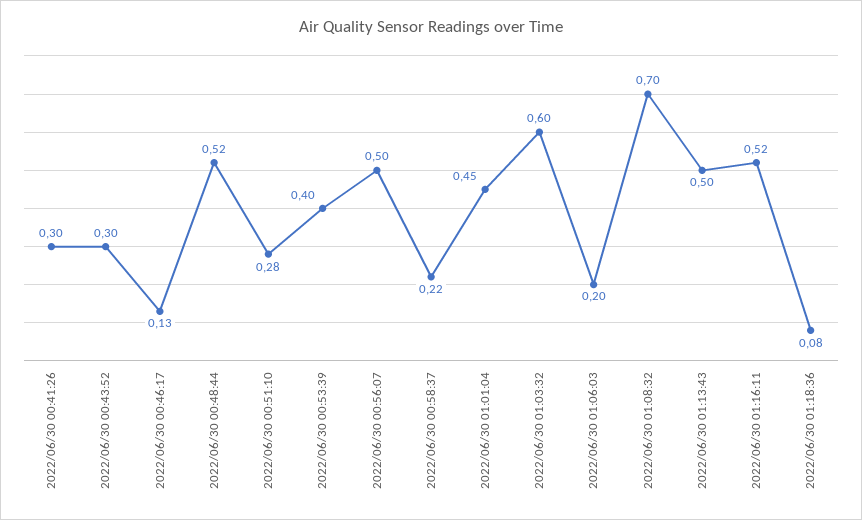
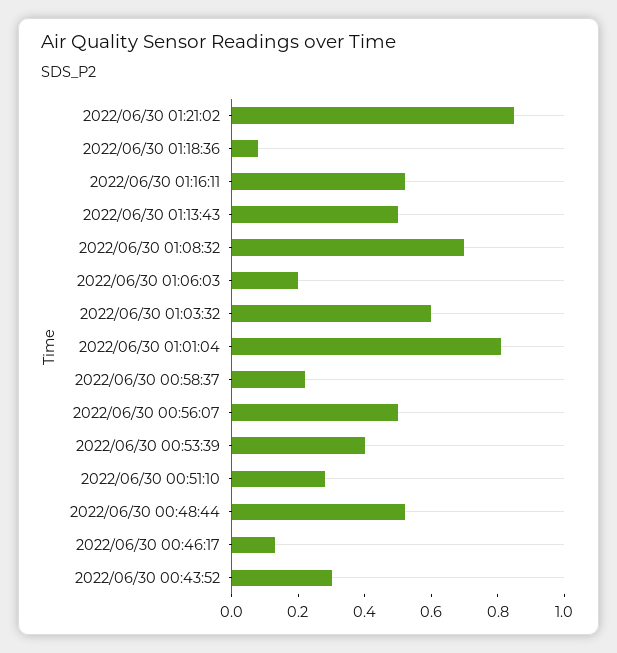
2022/06/30 00:41:26: 0.3 -> none
2022/06/30 01:01:04: 0.45 -> 0.8
2022/06/30 01:21:02: none -> 0.85

